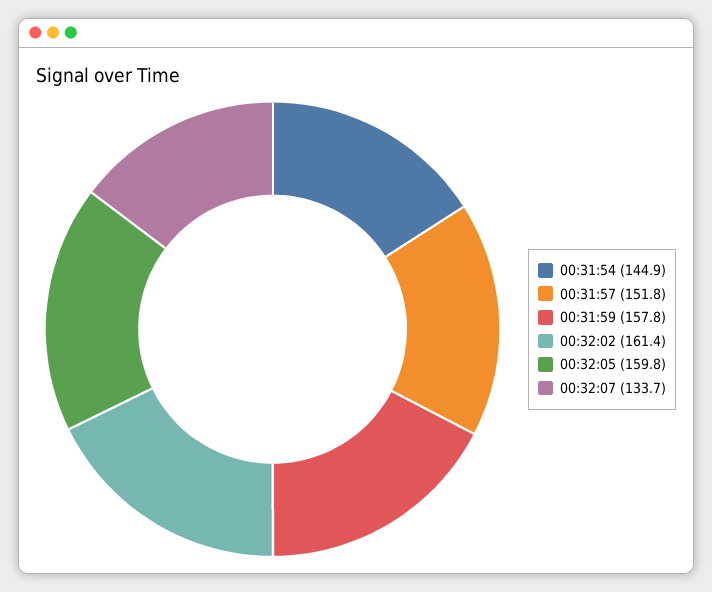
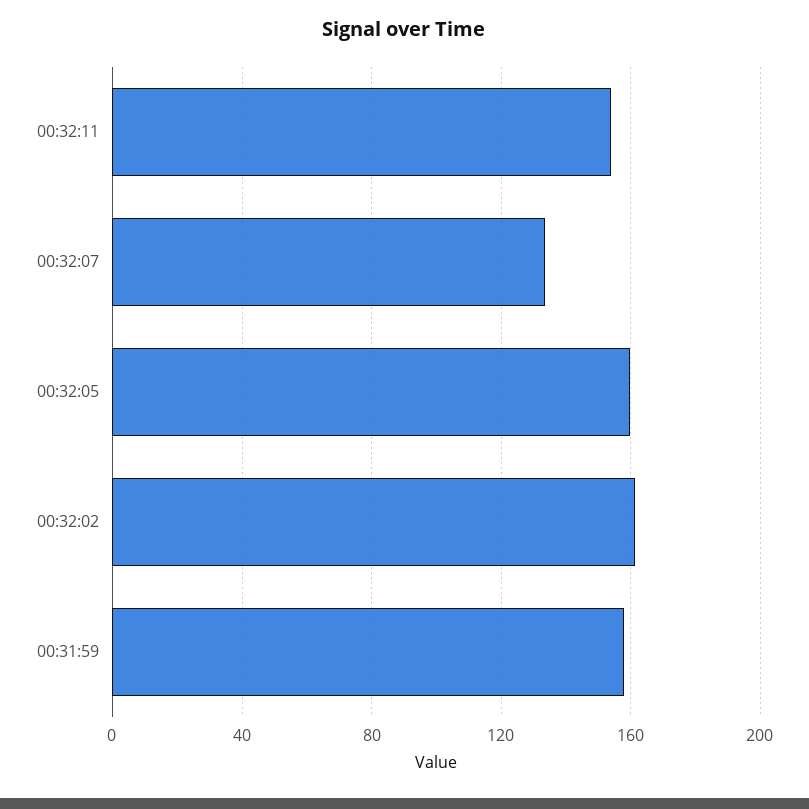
00:31:54: 144.9 -> none
00:31:57: 151.8 -> none
00:32:11: none -> 155

